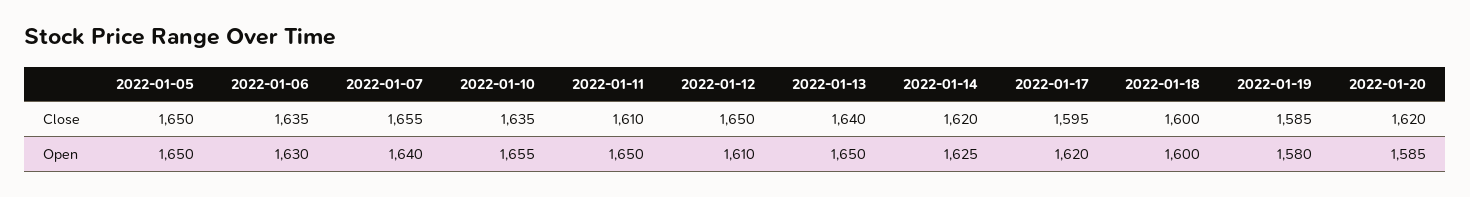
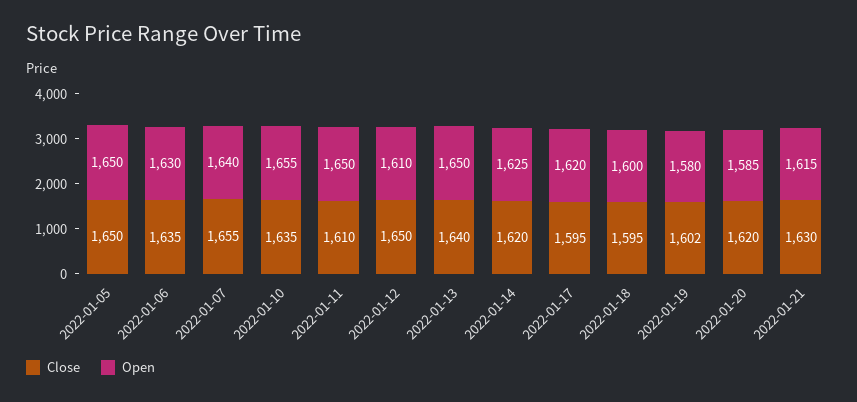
Close, 2022-01-18: 1600 -> 1595
Close, 2022-01-19: 1585 -> 1602
Close, 2022-01-21: none -> 1630
Open, 2022-01-21: none -> 1615

